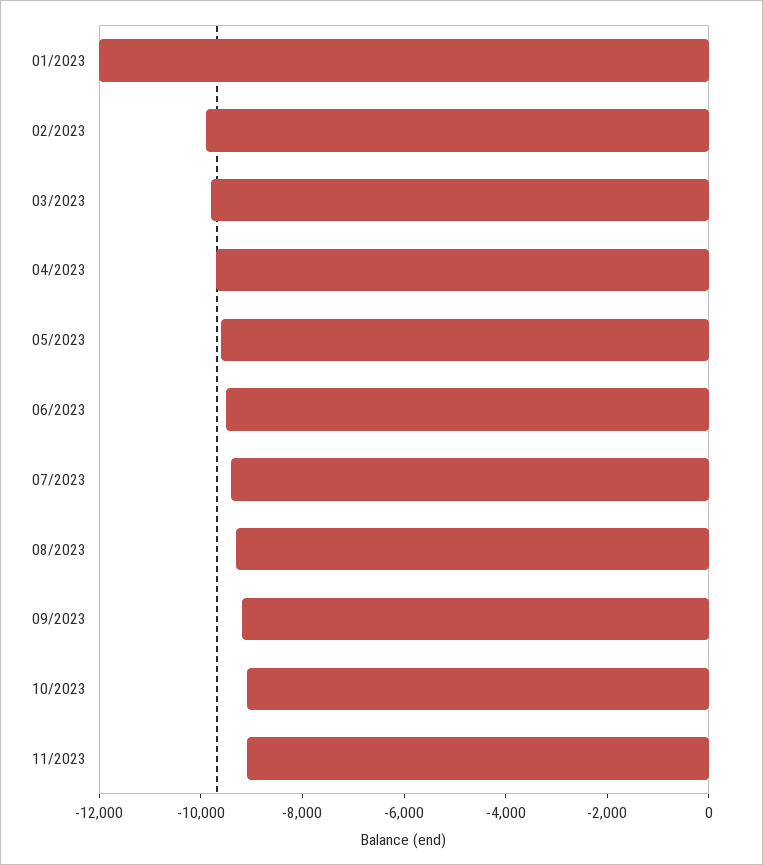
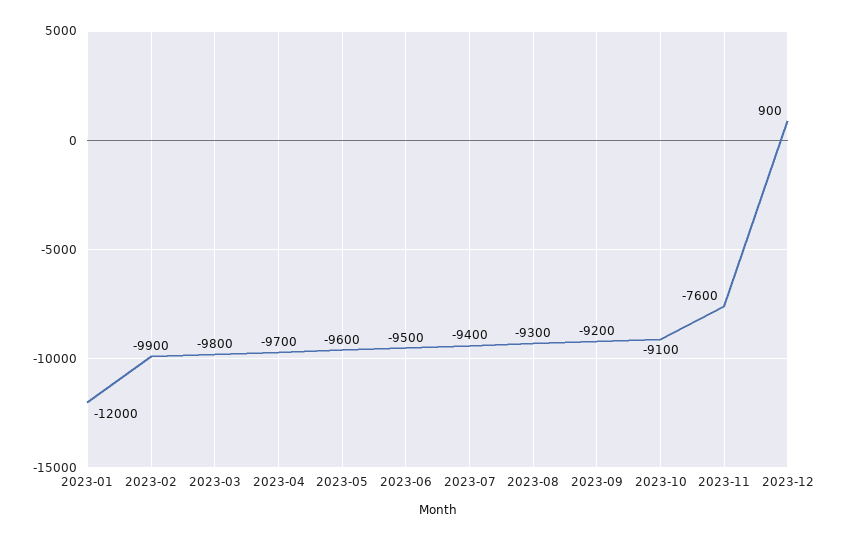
11/2023: -9000 -> -7600
2023-12: none -> 900

